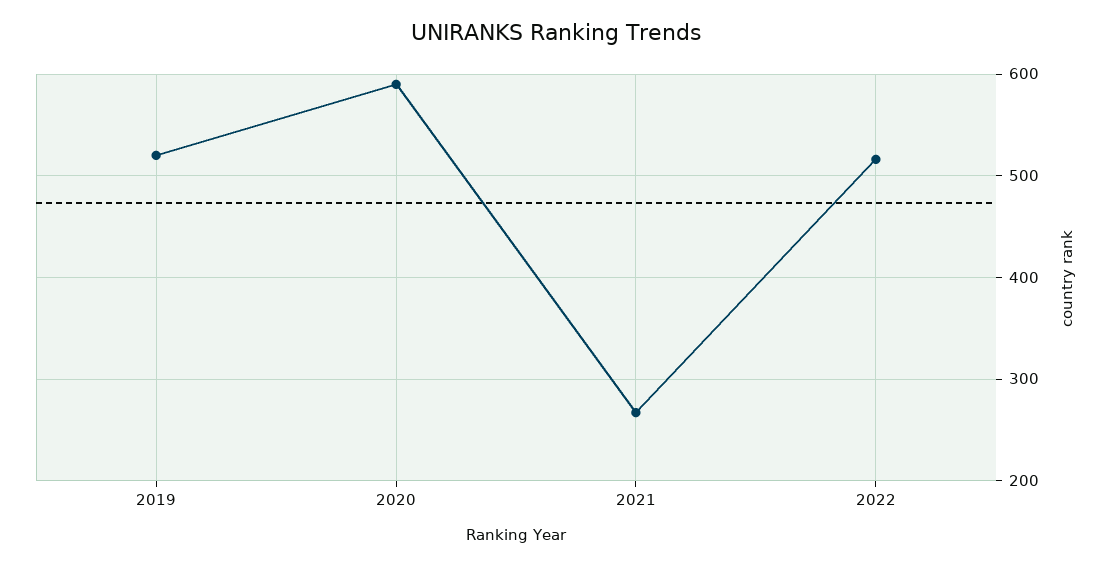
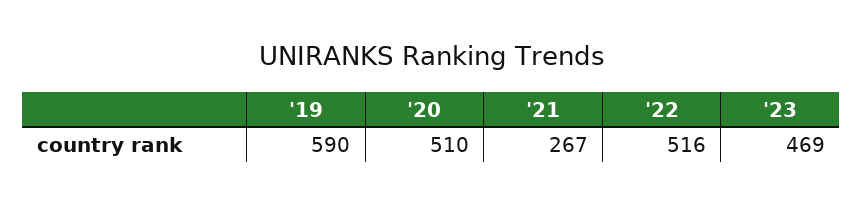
2019: 520 -> 590
2020: 590 -> 510
'23: none -> 469

